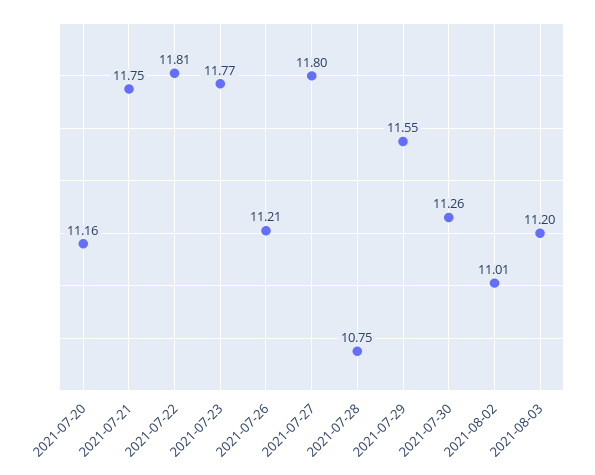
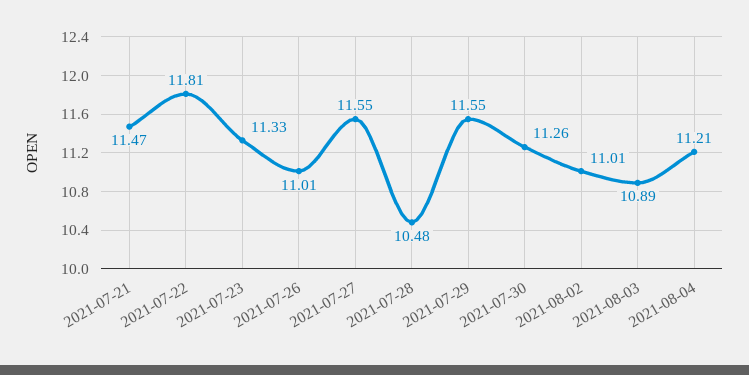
2021-07-20: 11.16 -> none
2021-07-21: 11.75 -> 11.47
2021-07-23: 11.77 -> 11.33
2021-07-26: 11.21 -> 11.01
2021-07-27: 11.8 -> 11.55
2021-07-28: 10.75 -> 10.48
2021-08-03: 11.2 -> 10.89
2021-08-04: none -> 11.21

